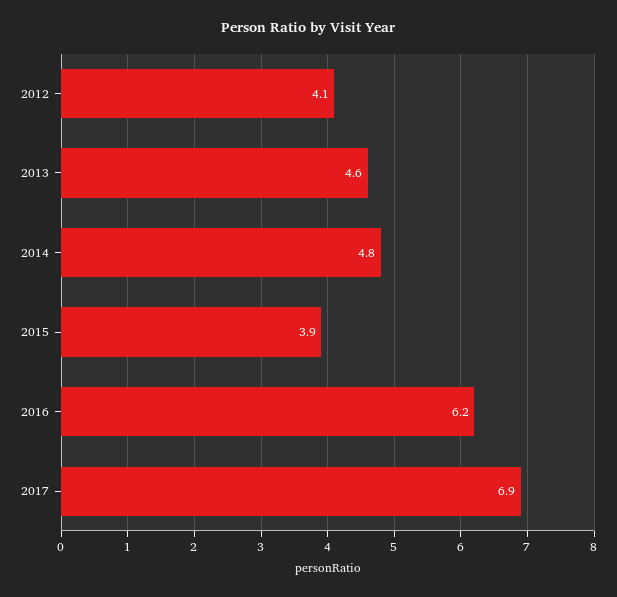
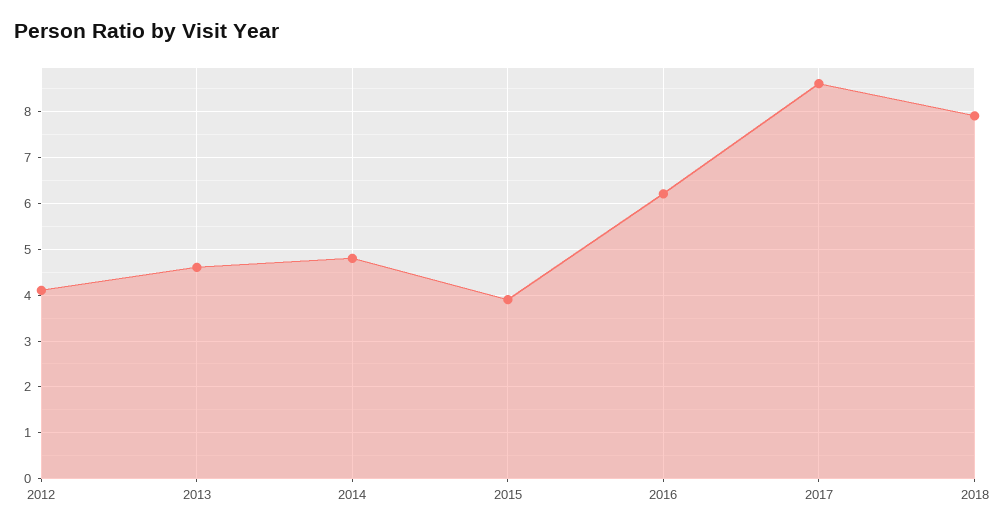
2017: 6.9 -> 8.5
2018: none -> 8

